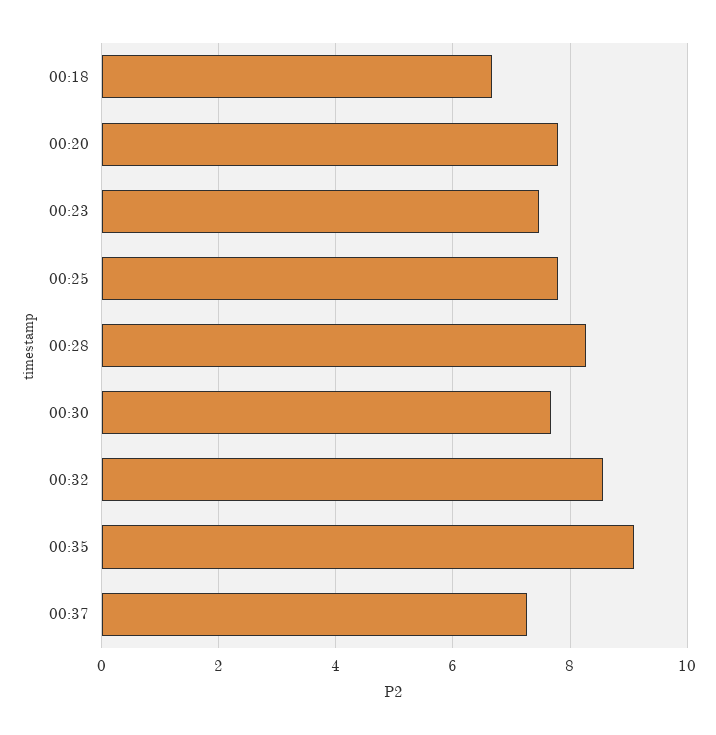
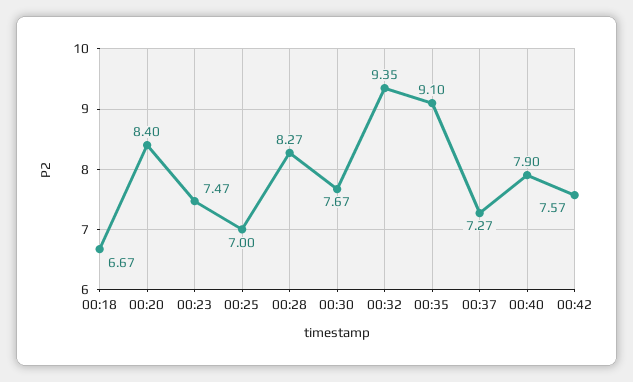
00:20: 7.8 -> 8.4
00:25: 7.8 -> 7
00:32: 8.6 -> 9.35
00:40: none -> 7.9
00:42: none -> 7.57

